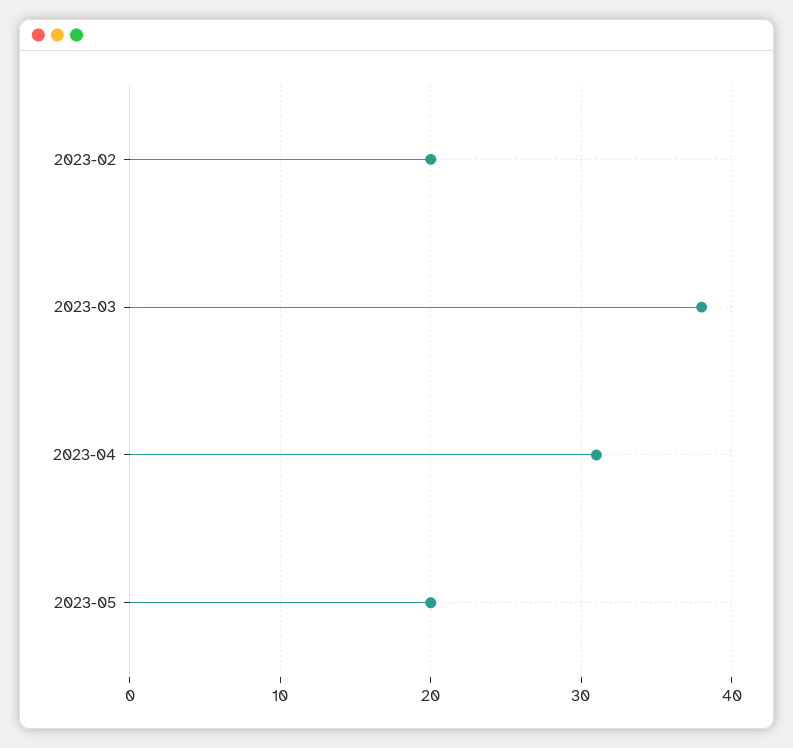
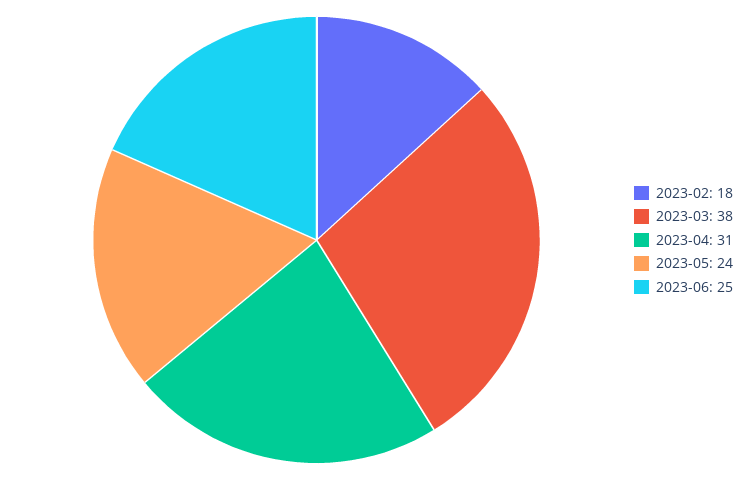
2023-02: 20 -> 18
2023-05: 20 -> 24
2023-06: none -> 25

